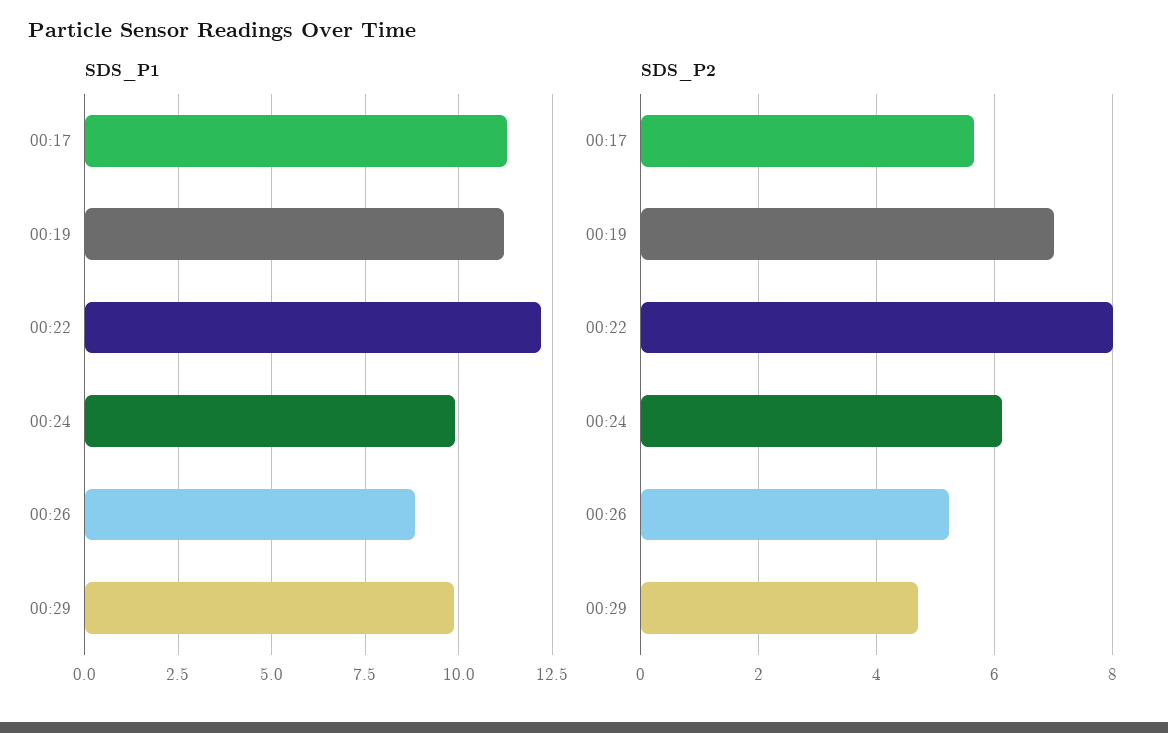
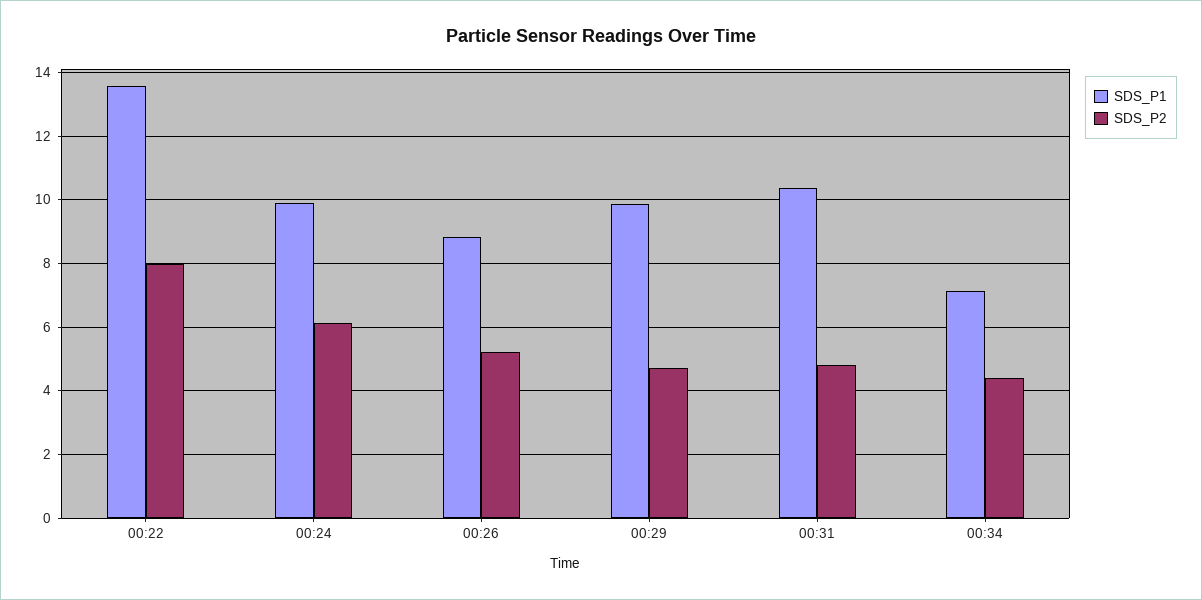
SDS_P1, 00:17: 11.25 -> none
SDS_P1, 00:19: 11.25 -> none
SDS_P1, 00:22: 12.25 -> 13.6
SDS_P2, 00:17: 5.6 -> none
SDS_P2, 00:19: 7 -> none
SDS_P1, 00:31: none -> 10.4
SDS_P2, 00:31: none -> 4.8
SDS_P1, 00:34: none -> 7.2
SDS_P2, 00:34: none -> 4.4

